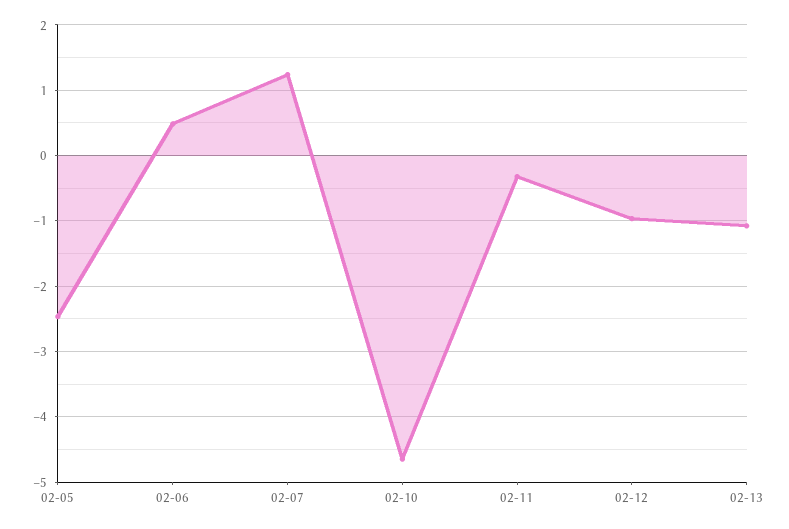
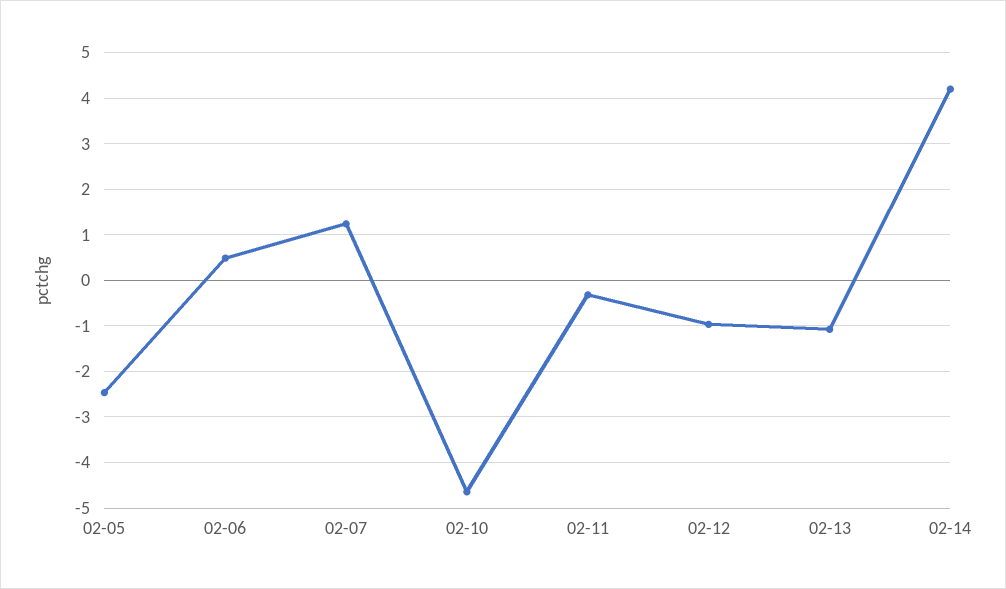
02-14: none -> 4.2

